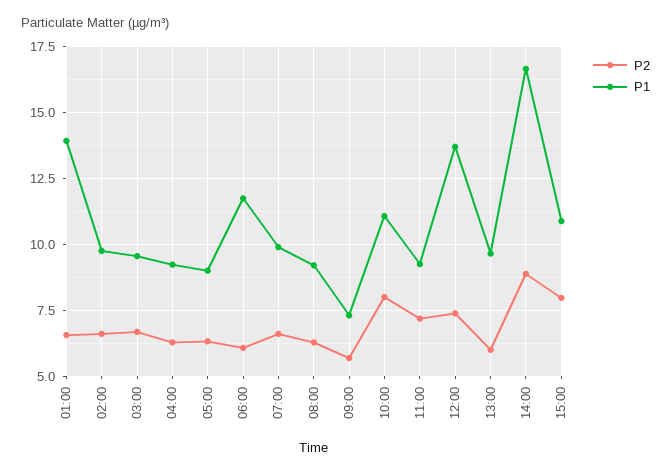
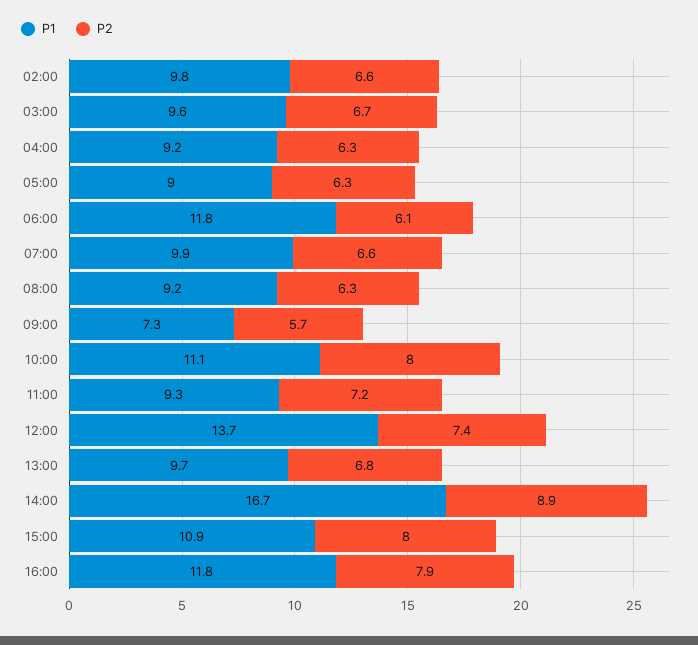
P2, 01:00: 6.5 -> none
P1, 01:00: 14 -> none
P2, 13:00: 6 -> 6.8
P1, 16:00: none -> 11.8
P2, 16:00: none -> 7.9

